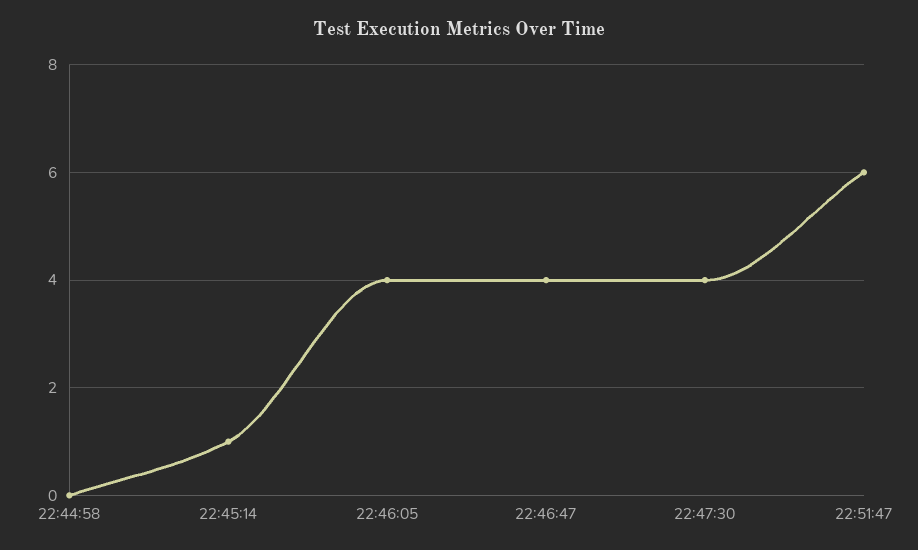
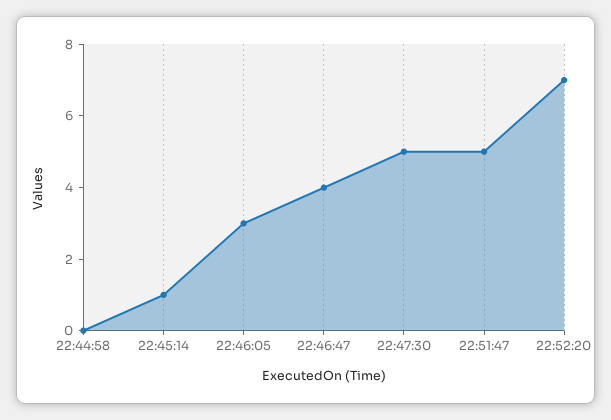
22:46:05: 4 -> 3
22:47:30: 4 -> 5
22:51:47: 6 -> 5
22:52:20: none -> 7

